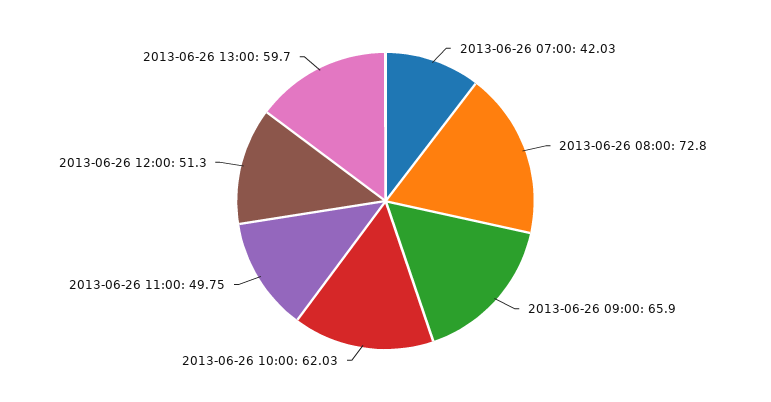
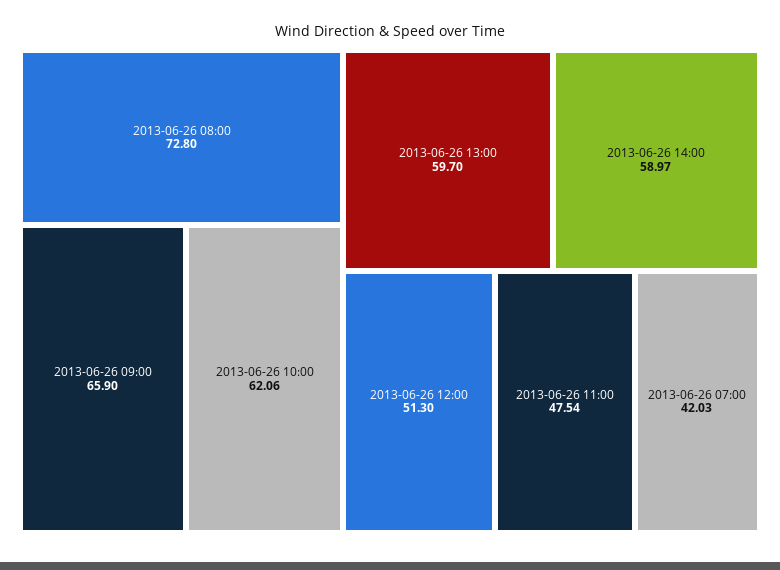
2013-06-26 10:00: 62.03 -> 62.06
2013-06-26 11:00: 49.75 -> 47.54
2013-06-26 14:00: none -> 58.97

